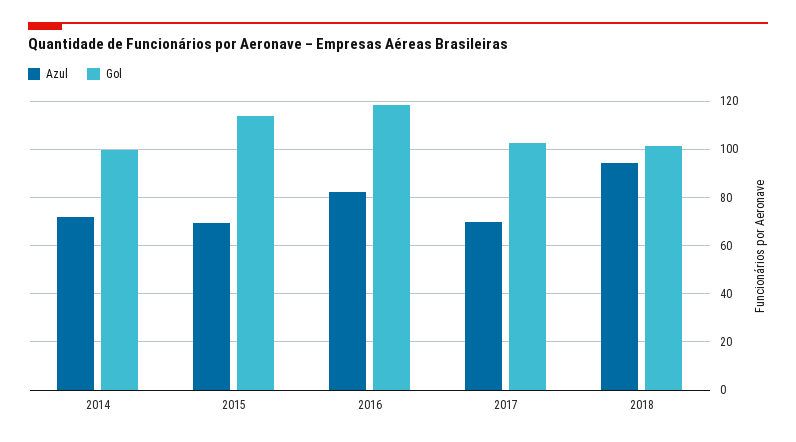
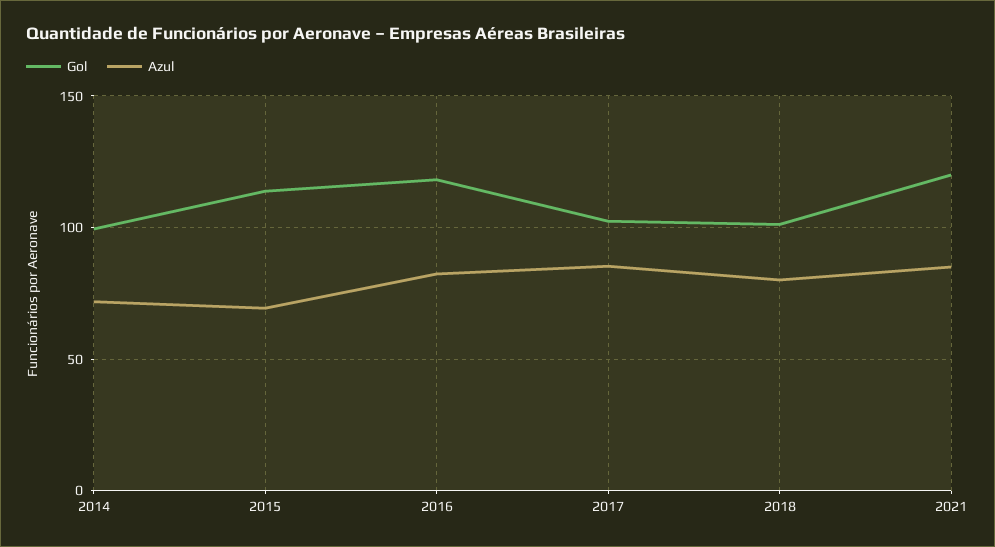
Azul, 2017: 70 -> 85
Azul, 2018: 95 -> 80
Gol, 2021: none -> 120
Azul, 2021: none -> 85

